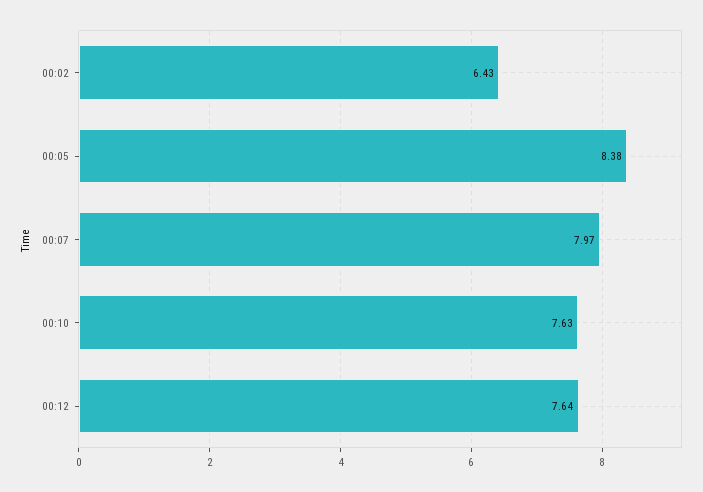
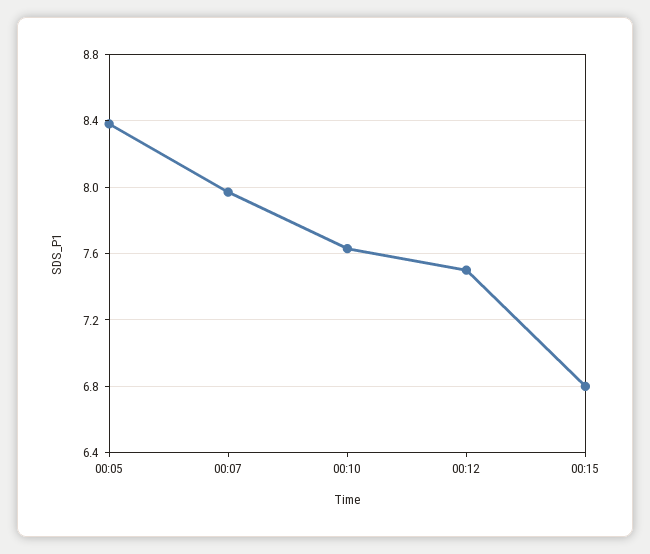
00:02: 6.43 -> none
00:12: 7.64 -> 7.5
00:15: none -> 6.8

